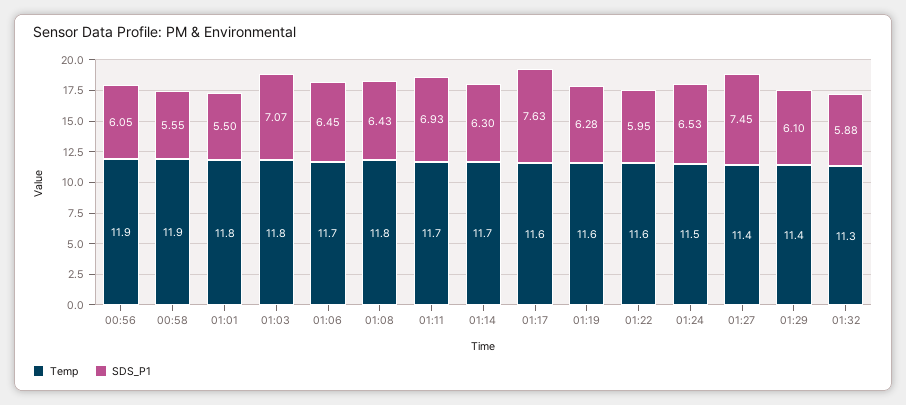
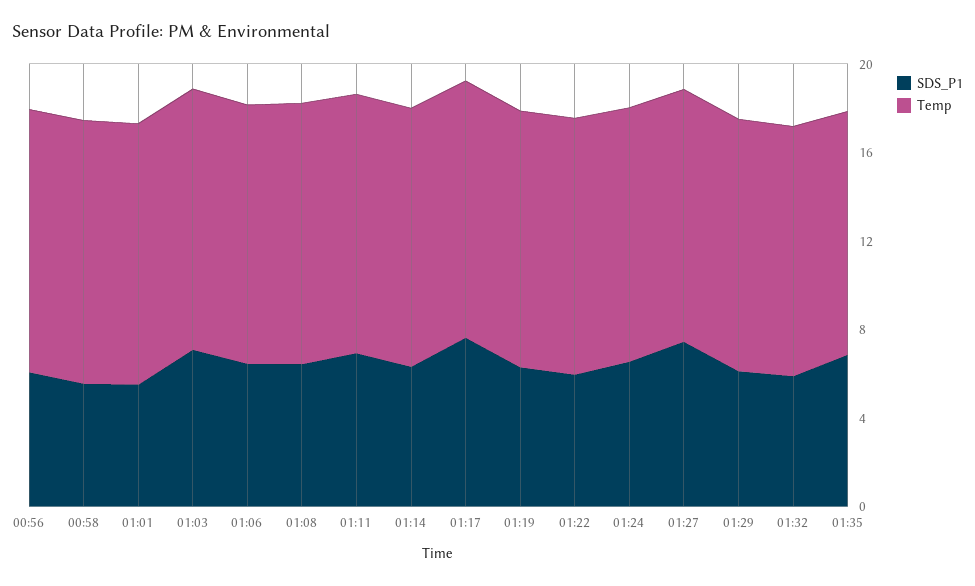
SDS_P1, 01:35: none -> 7
Temp, 01:35: none -> 11

